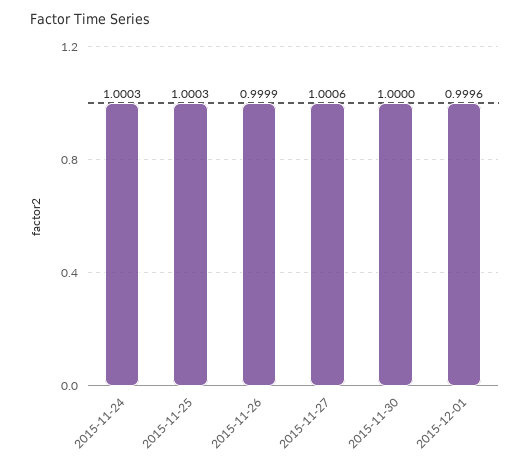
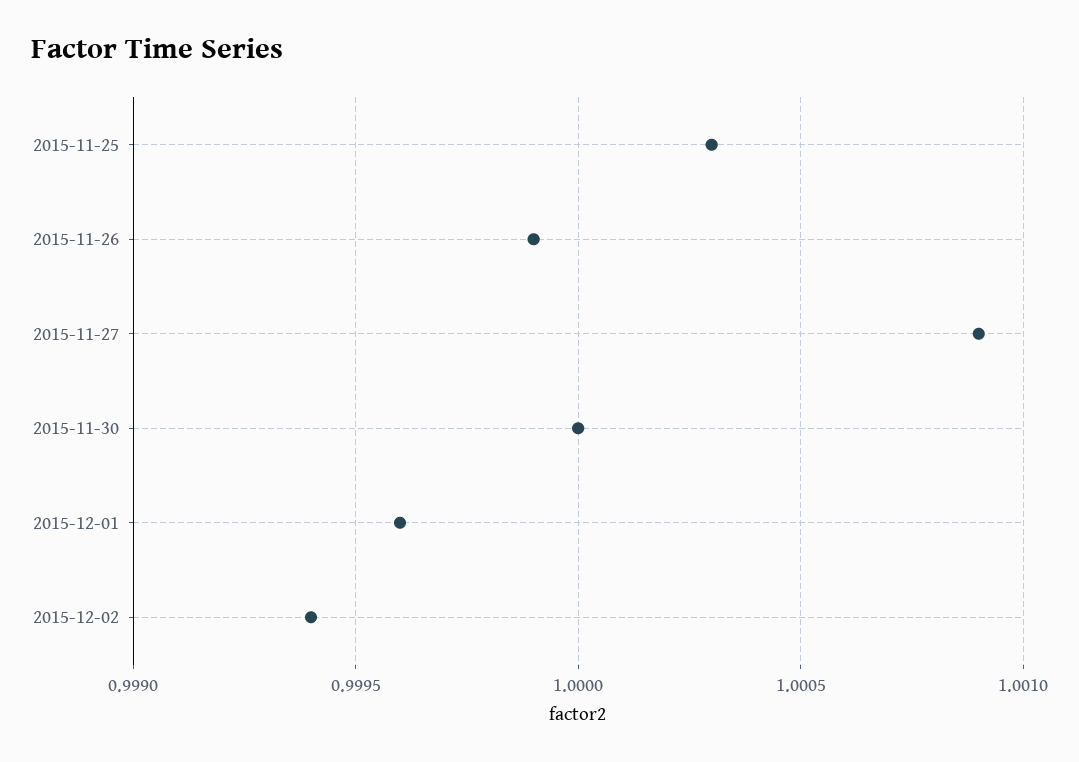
2015-11-24: 1.0003 -> none
2015-11-27: 1.0006 -> 1.0009
2015-12-02: none -> 0.9994

